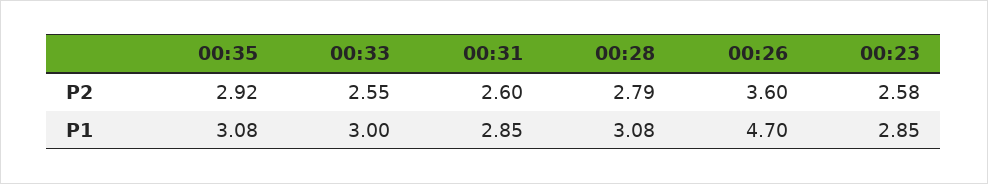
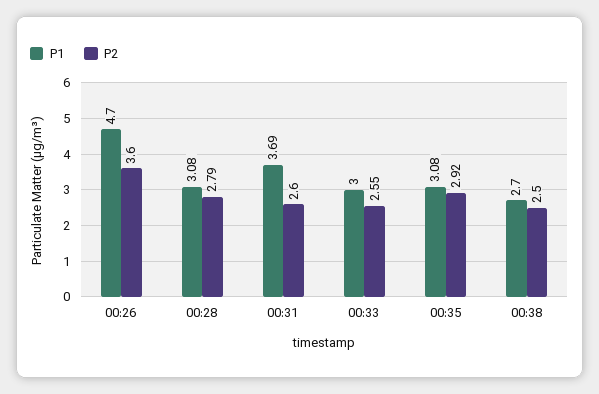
P2, 00:23: 2.58 -> none
P1, 00:31: 2.85 -> 3.69
P1, 00:23: 2.85 -> none
P1, 00:38: none -> 2.7
P2, 00:38: none -> 2.5

